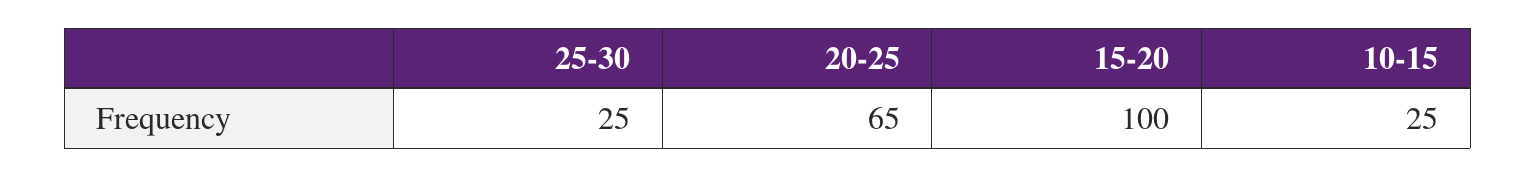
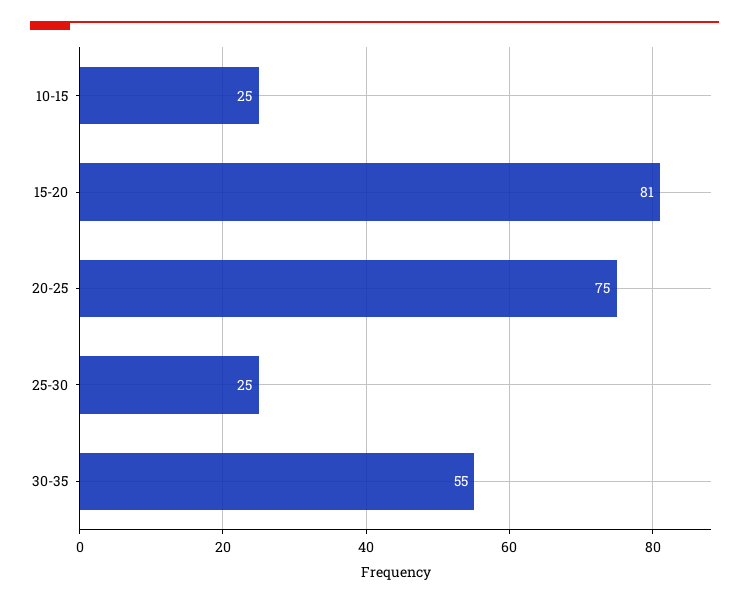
20-25: 65 -> 75
15-20: 100 -> 81
30-35: none -> 55

